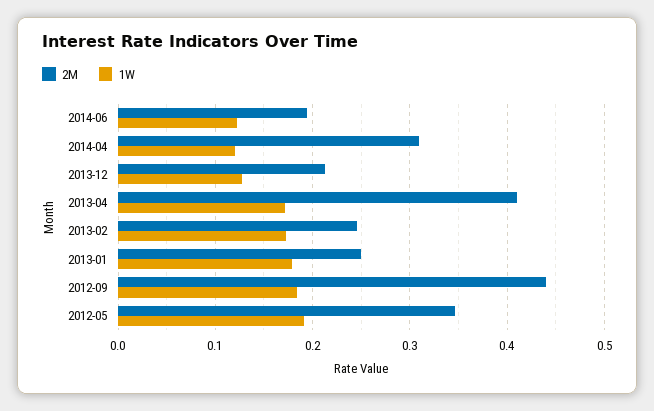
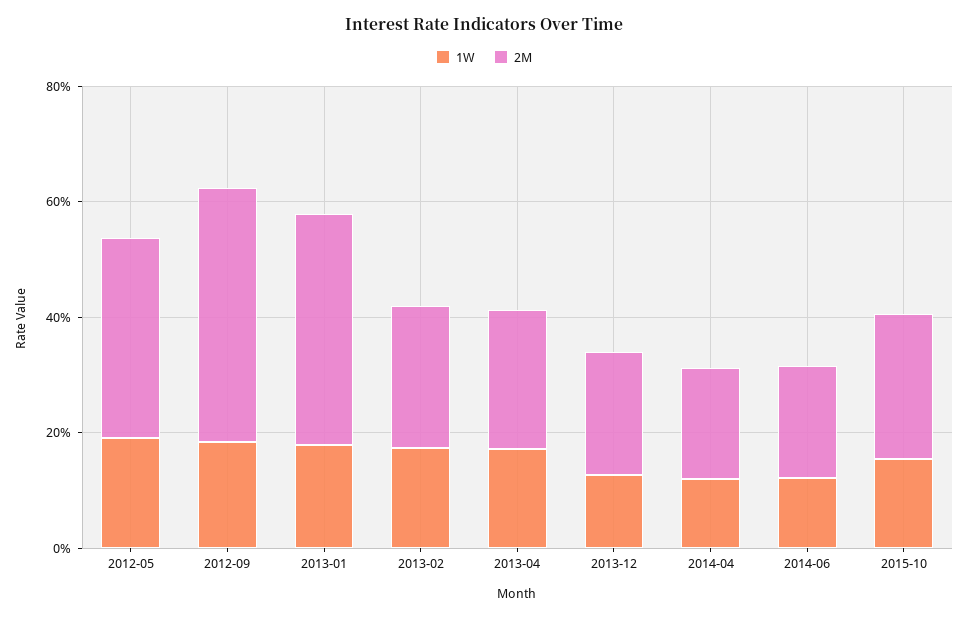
2M, 2014-04: 0.31 -> 0.2
2M, 2013-04: 0.41 -> 0.25
2M, 2013-01: 0.25 -> 0.4
1W, 2015-10: none -> 0.15
2M, 2015-10: none -> 0.25

